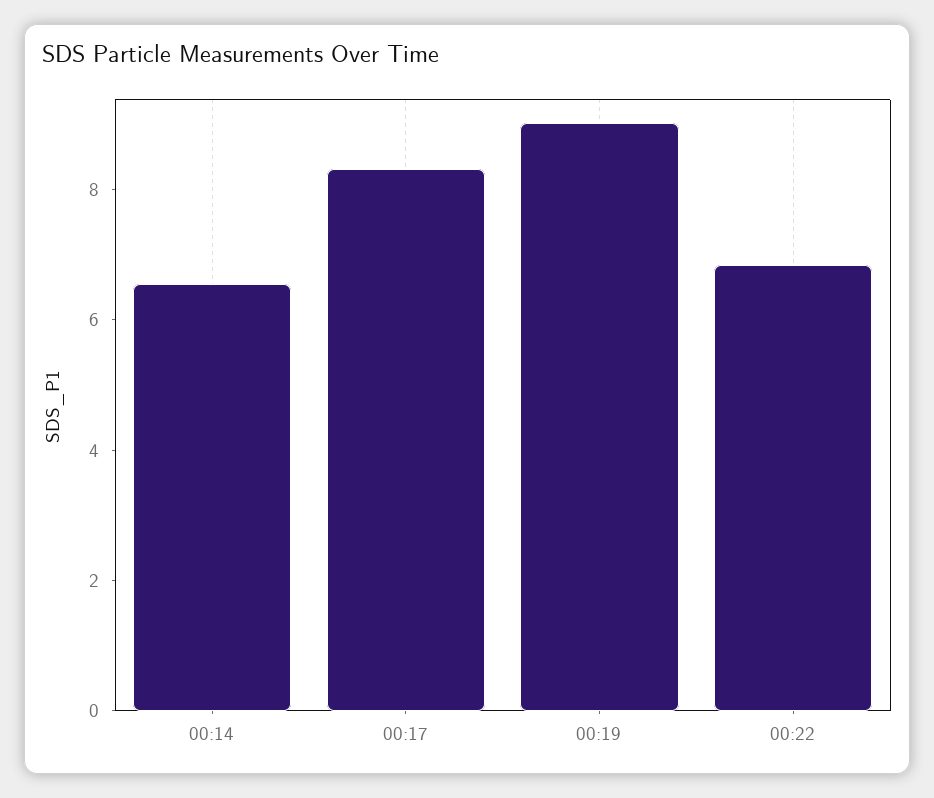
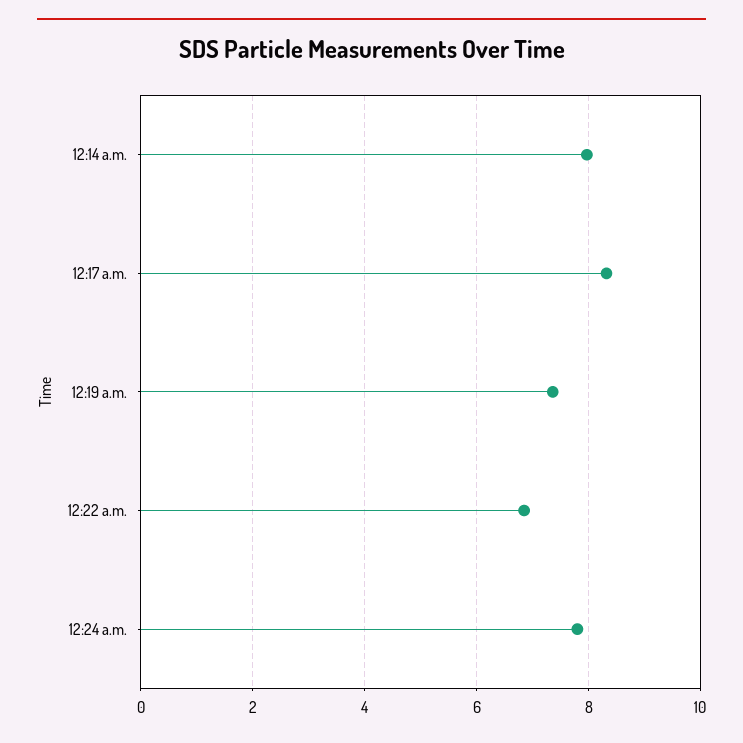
00:14: 6.5 -> 8
00:19: 9 -> 7.4
12:24 a.m.: none -> 7.8

